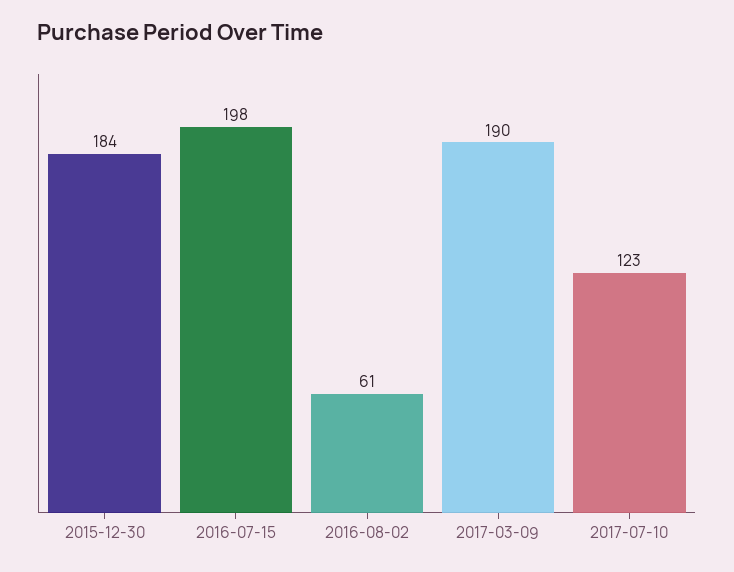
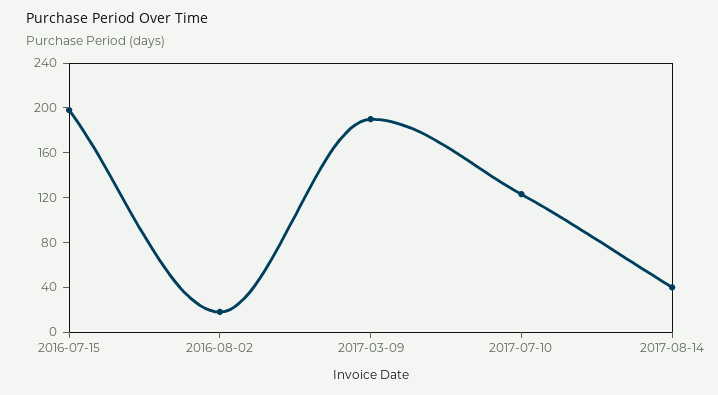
2015-12-30: 184 -> none
2016-08-02: 61 -> 20
2017-08-14: none -> 40

